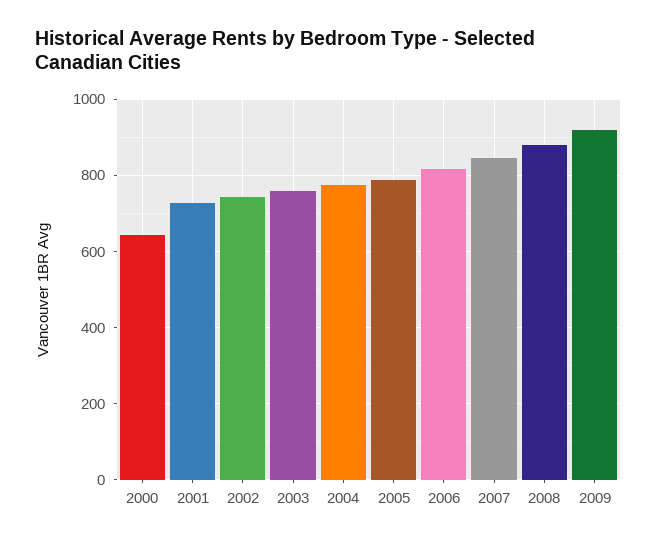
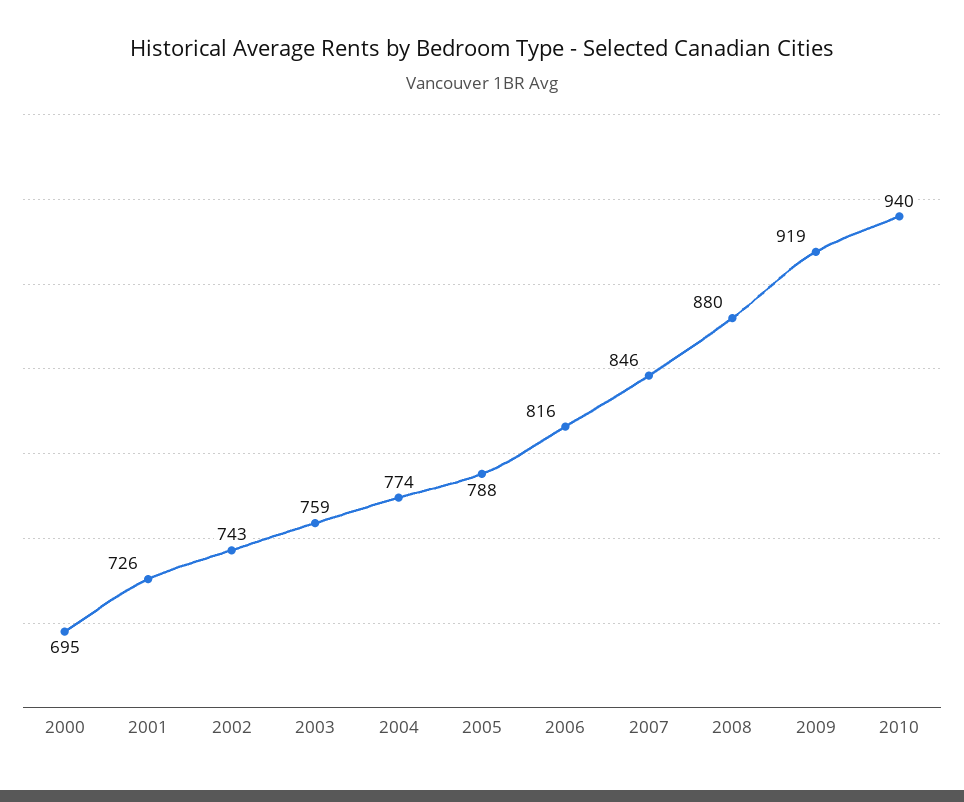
2000: 640 -> 695
2010: none -> 940

